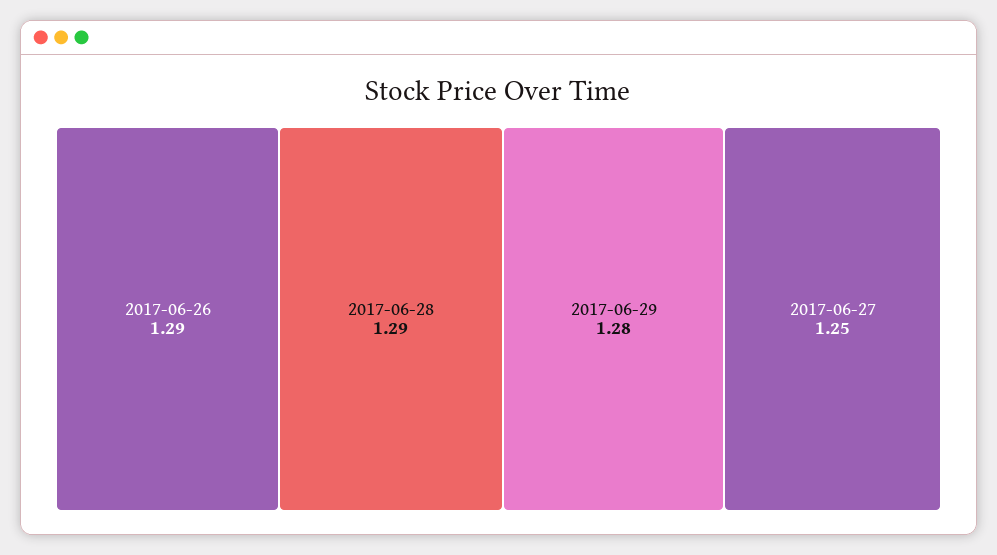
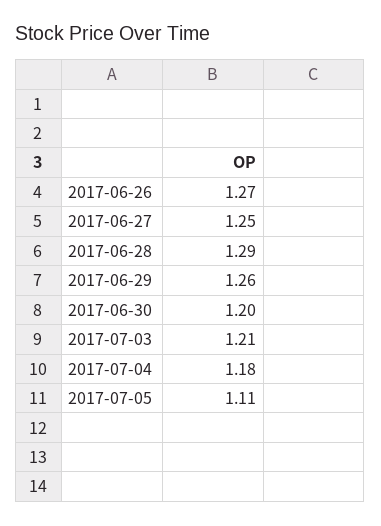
2017-06-26: 1.29 -> 1.27
2017-06-29: 1.28 -> 1.26
2017-06-30: none -> 1.2
2017-07-03: none -> 1.21
2017-07-04: none -> 1.18
2017-07-05: none -> 1.11

